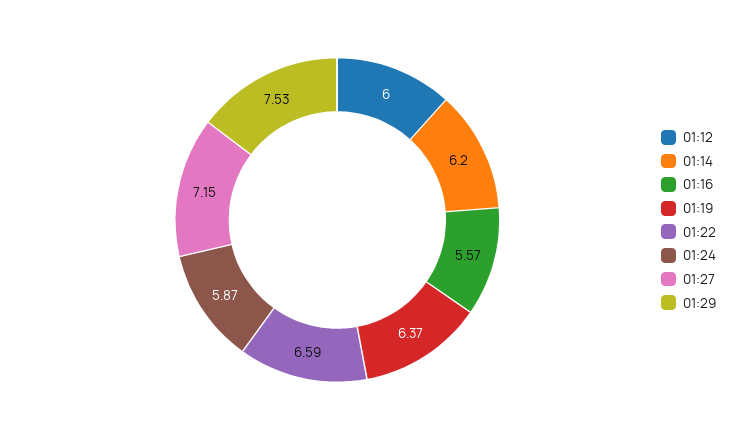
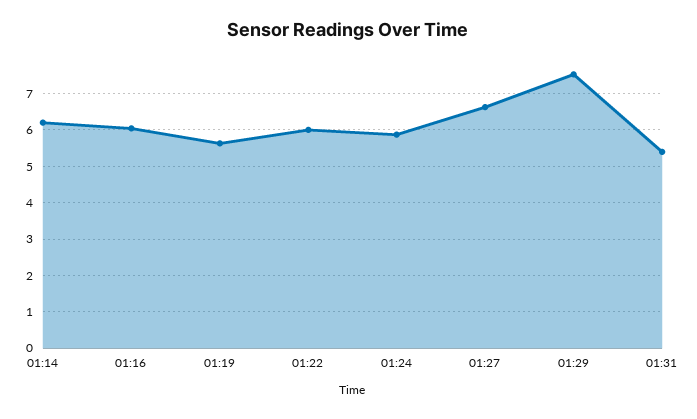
01:12: 6 -> none
01:16: 5.57 -> 6
01:19: 6.37 -> 5.6
01:22: 6.59 -> 6
01:27: 7.15 -> 6.6
01:31: none -> 5.4

